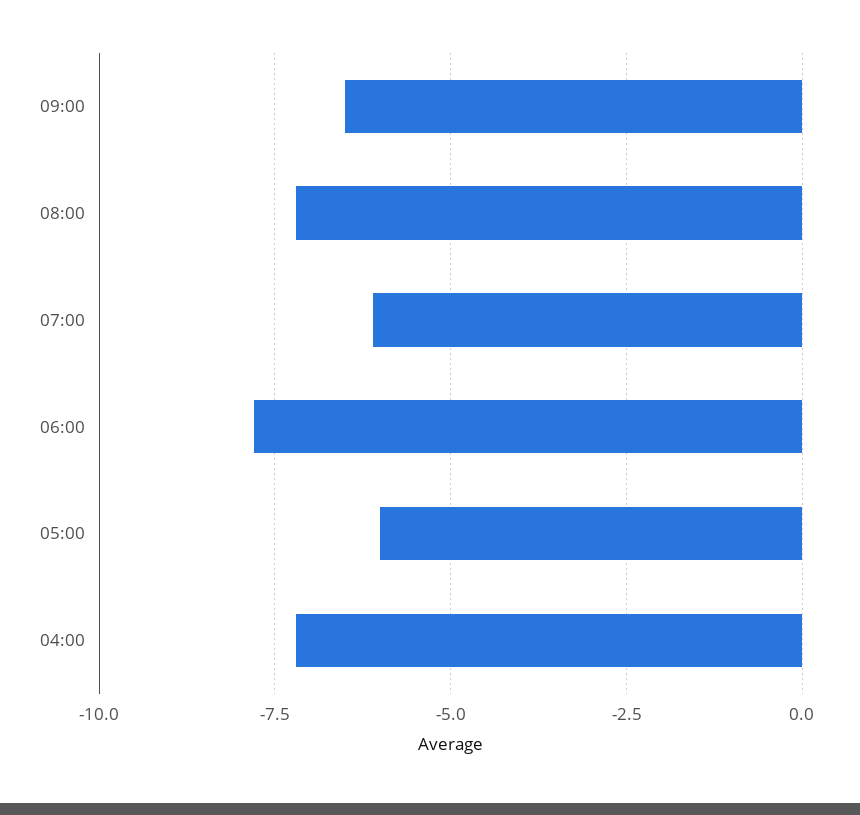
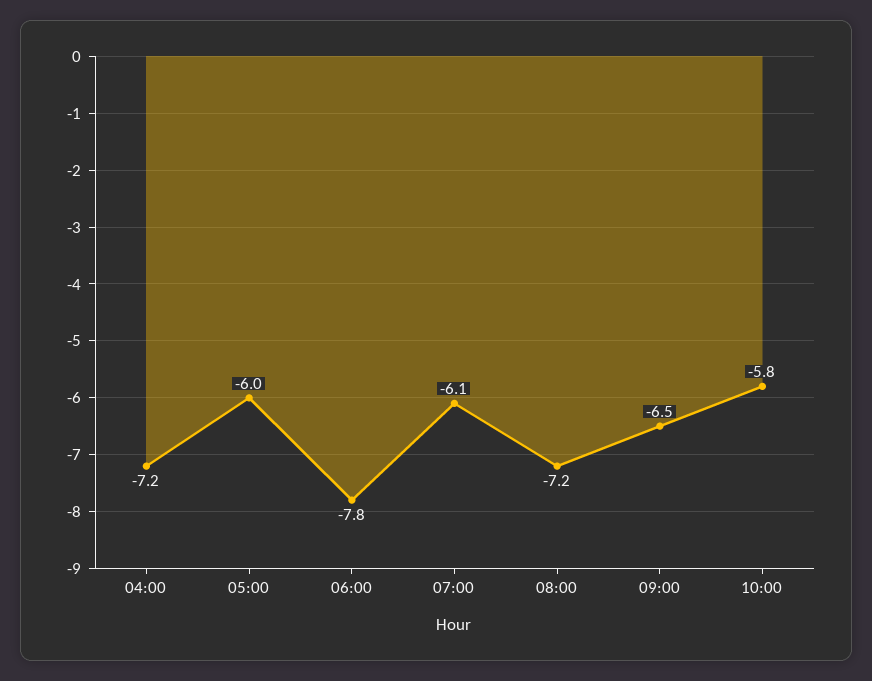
10:00: none -> -5.8

